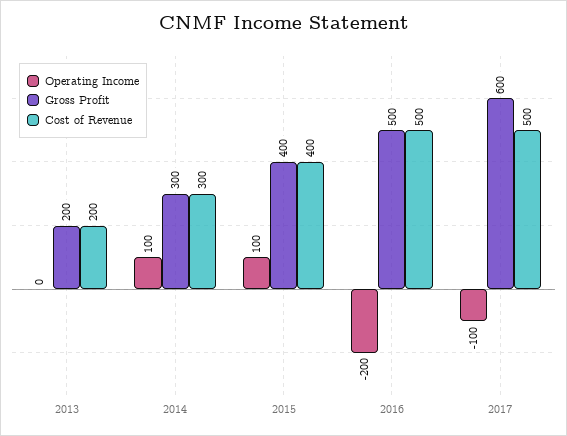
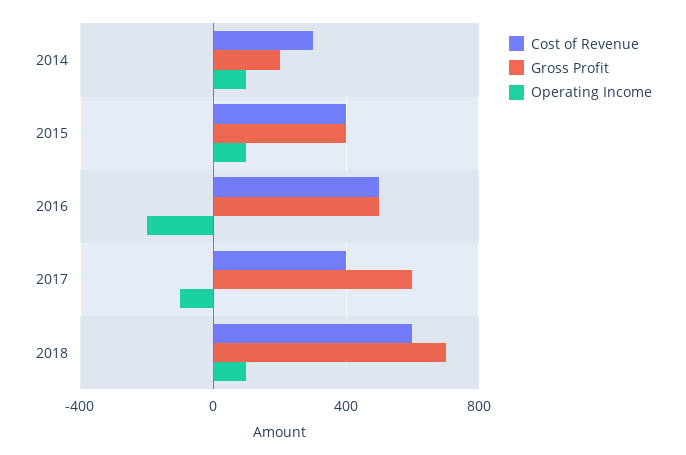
Operating Income, 2013: 0 -> none
Gross Profit, 2013: 200 -> none
Cost of Revenue, 2013: 200 -> none
Gross Profit, 2014: 300 -> 200
Cost of Revenue, 2017: 500 -> 400
Cost of Revenue, 2018: none -> 600
Gross Profit, 2018: none -> 700
Operating Income, 2018: none -> 100

